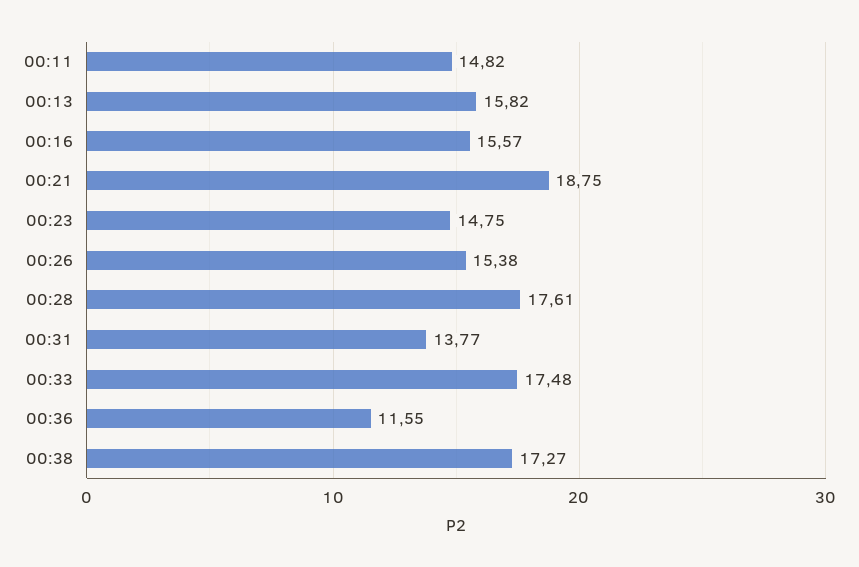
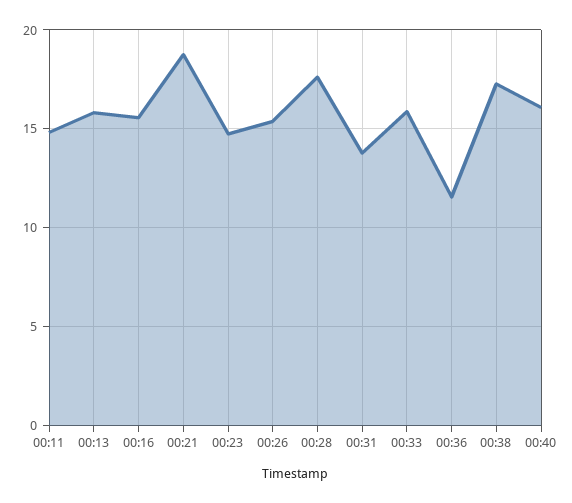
00:33: 17.48 -> 16
00:40: none -> 16

